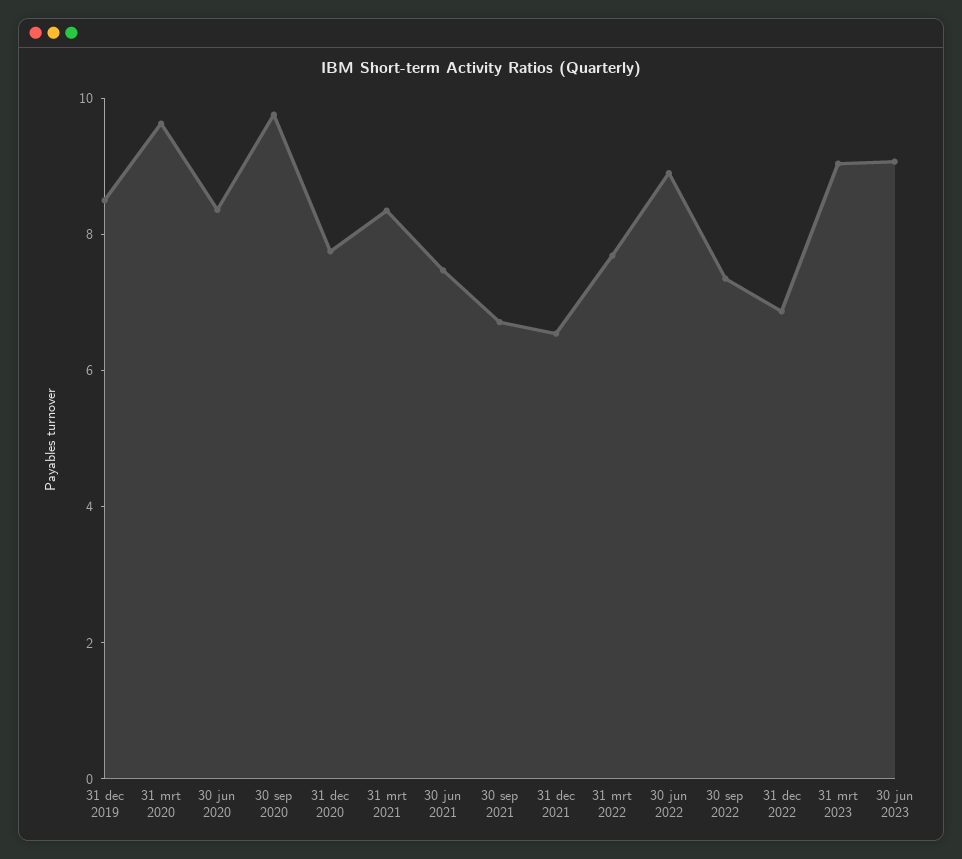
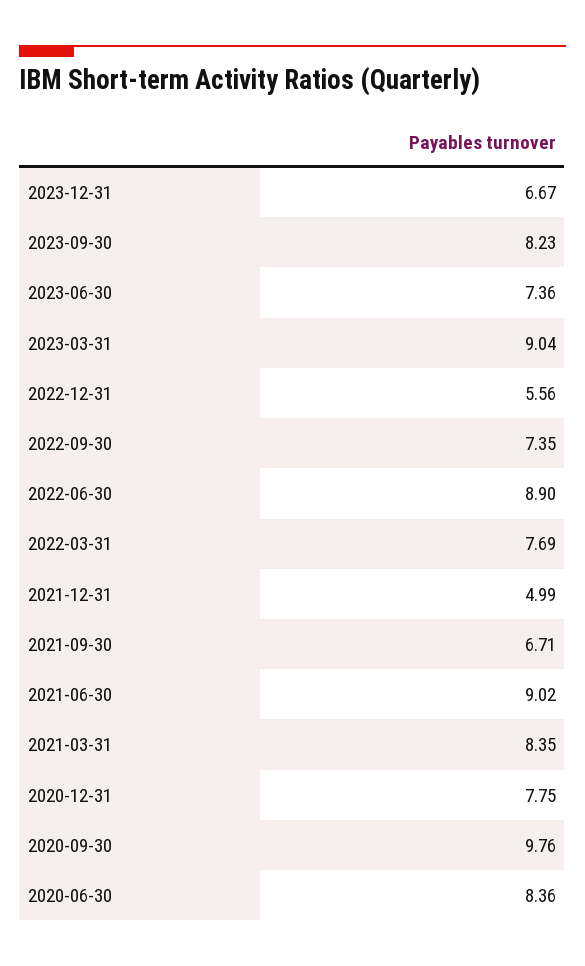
31 dec 2019: 8.5 -> none
31 mrt 2020: 9.5 -> none
30 jun 2021: 7.5 -> 9.02
31 dec 2021: 6.5 -> 4.99
31 dec 2022: 7 -> 5.56
30 jun 2023: 9 -> 7.36
2023-12-31: none -> 6.67
2023-09-30: none -> 8.23

